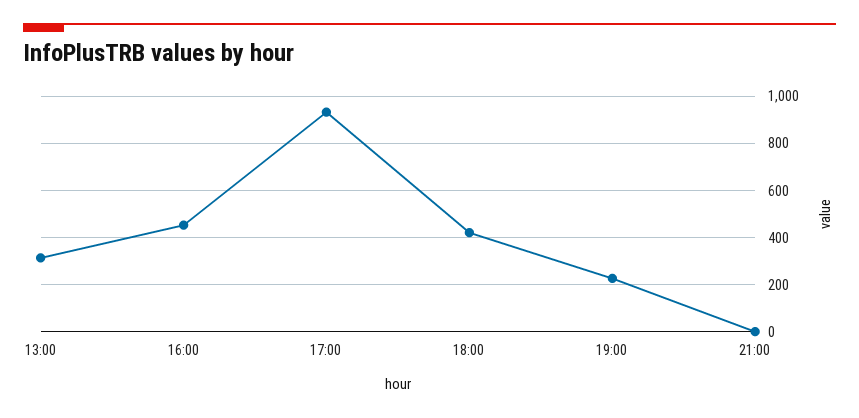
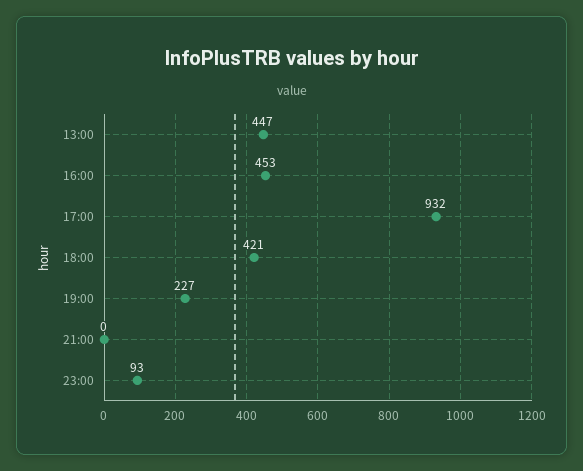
13:00: 300 -> 447
23:00: none -> 93

